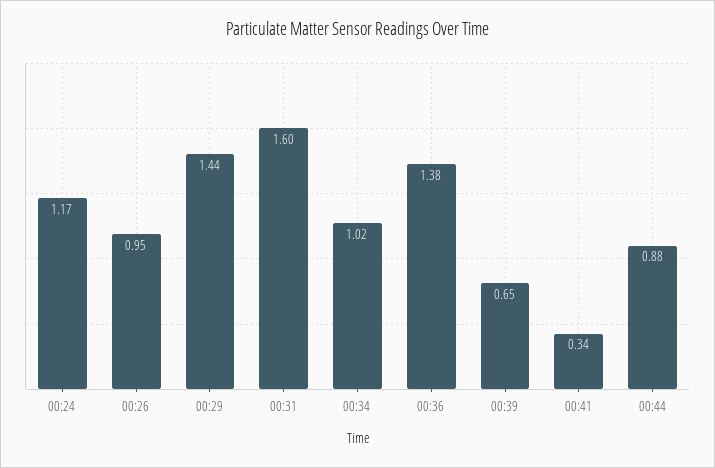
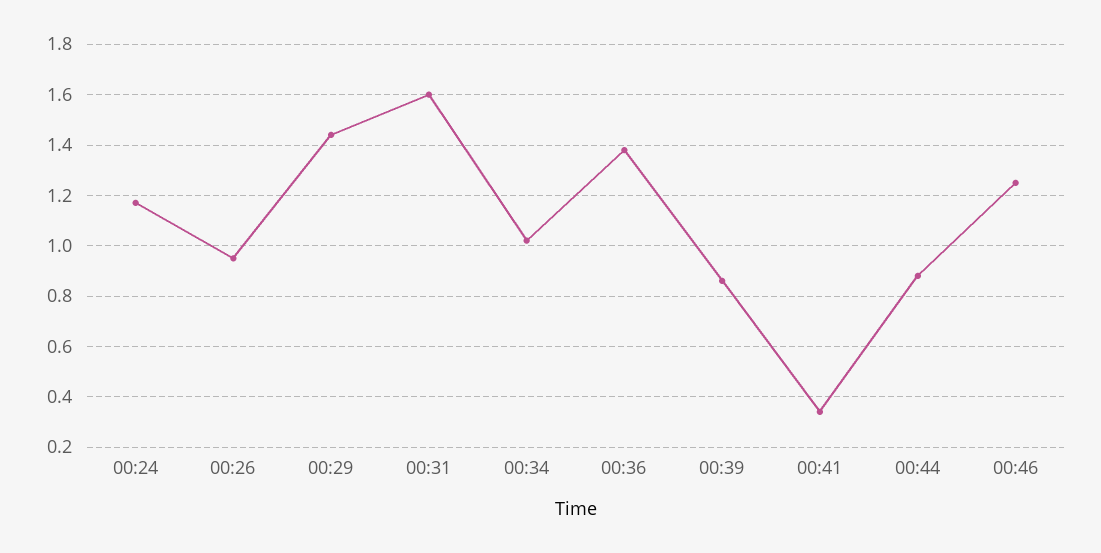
00:39: 0.65 -> 0.85
00:46: none -> 1.25

